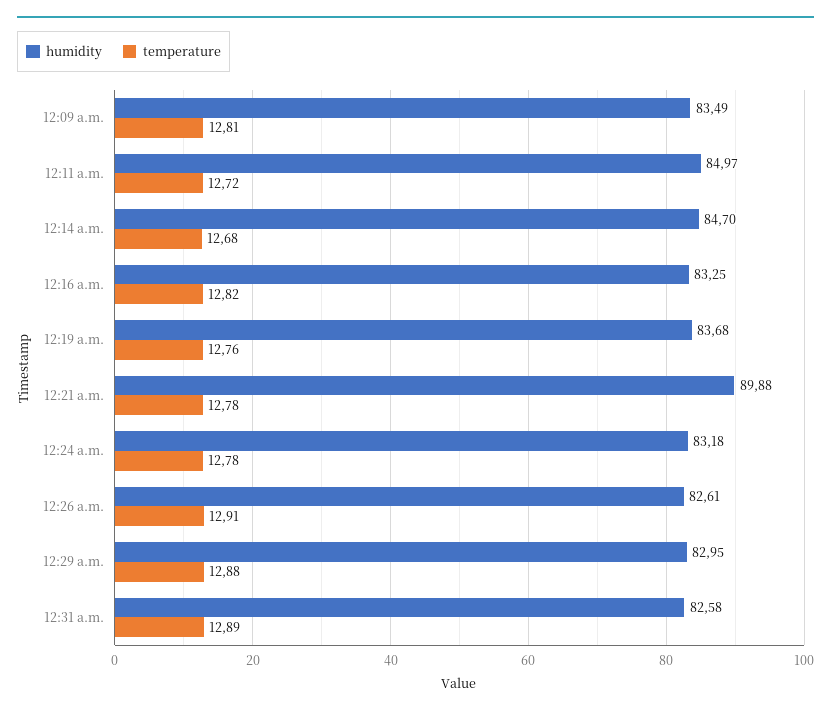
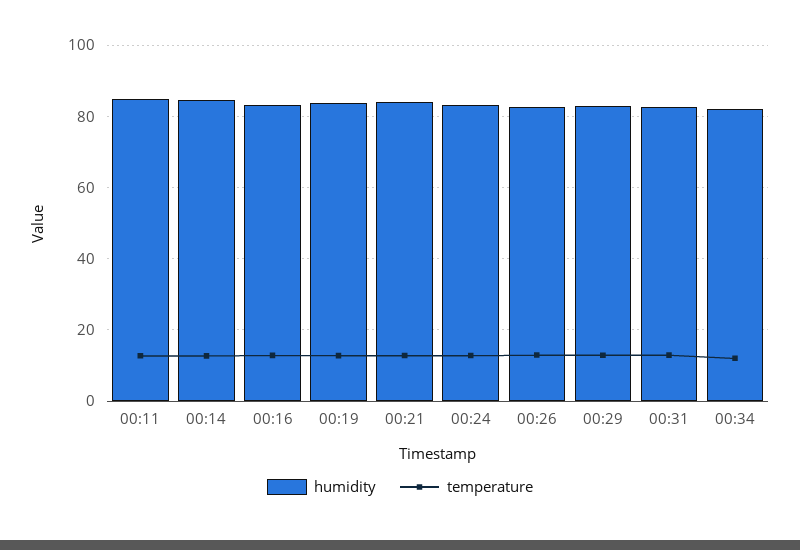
humidity, 12:09 a.m.: 83.49 -> none
temperature, 12:09 a.m.: 12.81 -> none
humidity, 12:21 a.m.: 89.88 -> 84
humidity, 00:34: none -> 82
temperature, 00:34: none -> 12

